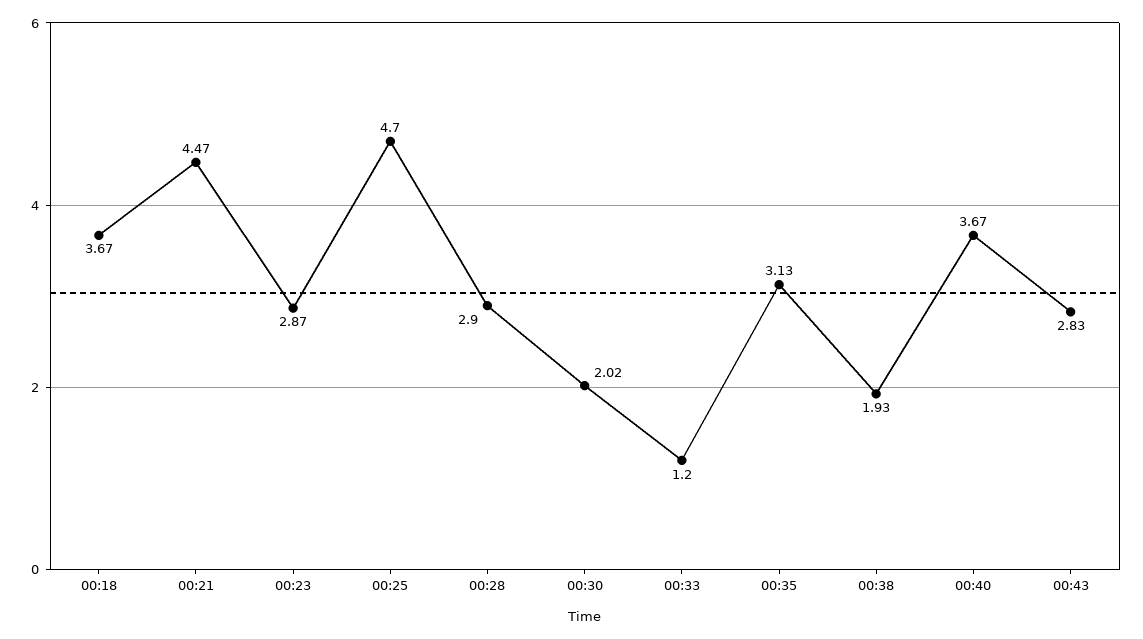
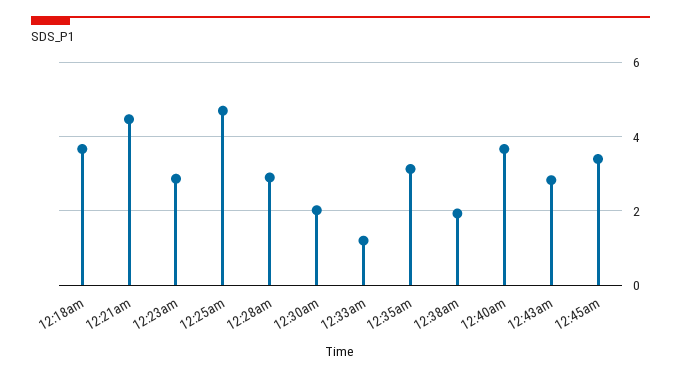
12:45am: none -> 3.4

